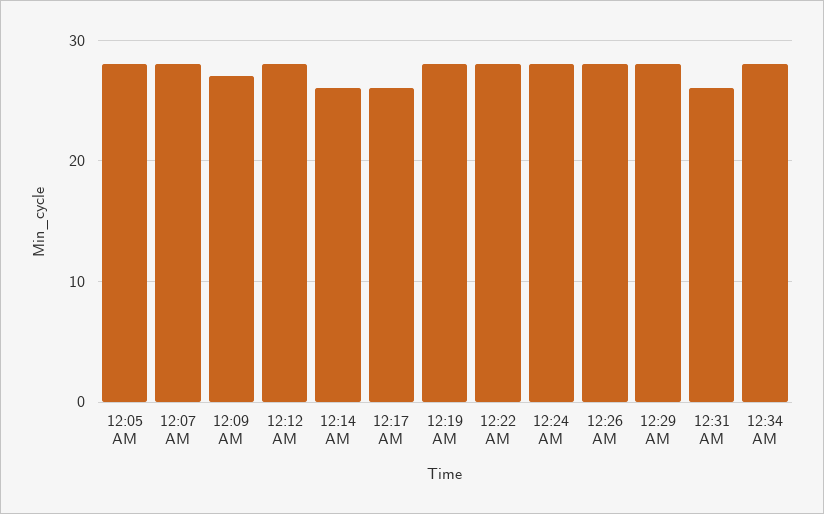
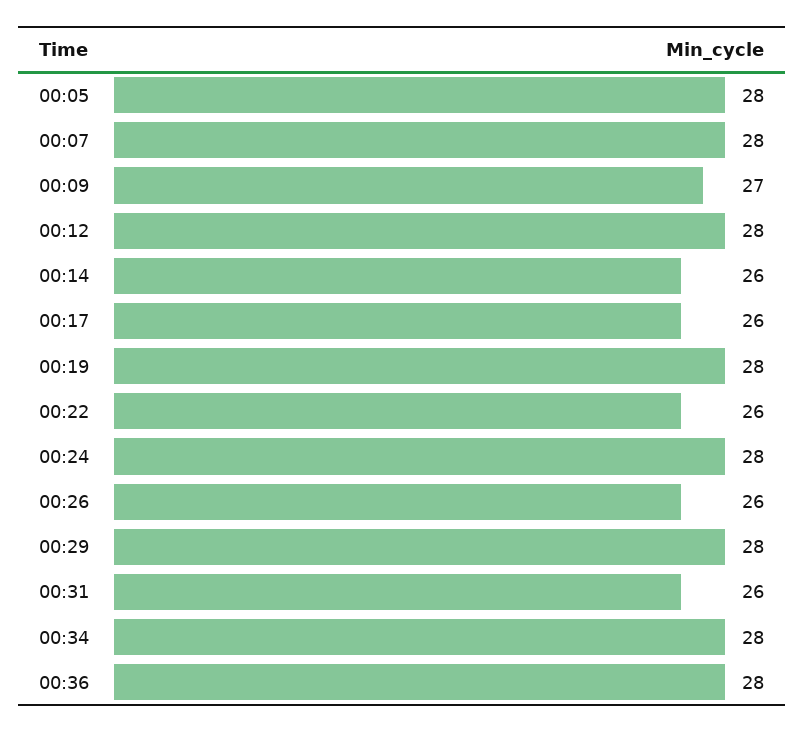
12:22 AM: 28 -> 26
12:26 AM: 28 -> 26
00:36: none -> 28

